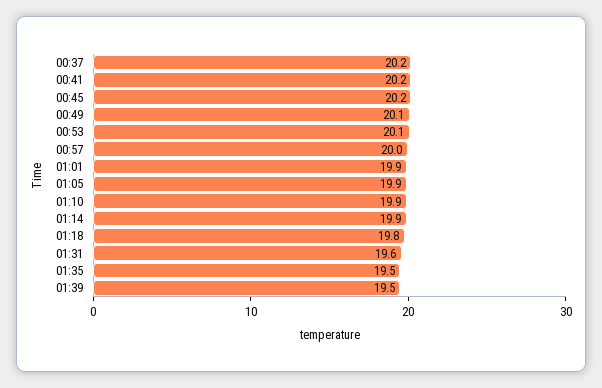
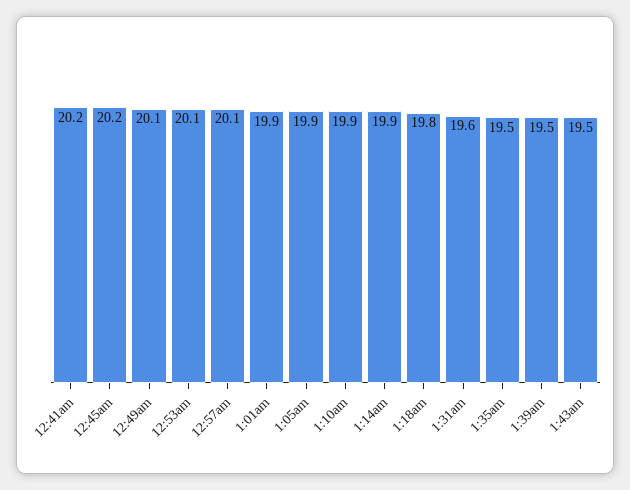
00:37: 20.2 -> none
00:57: 20 -> 20.1
1:43am: none -> 19.5

